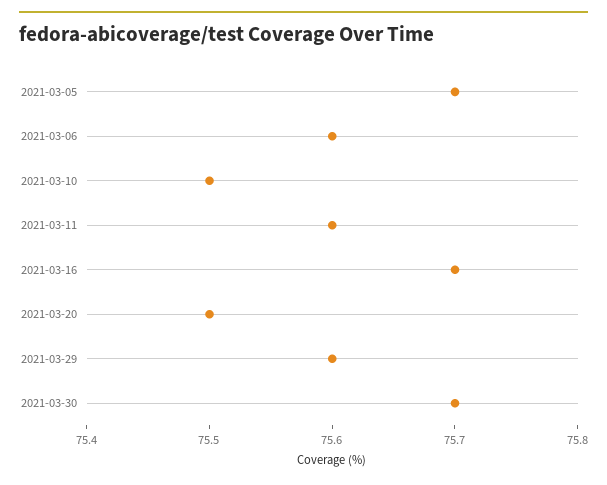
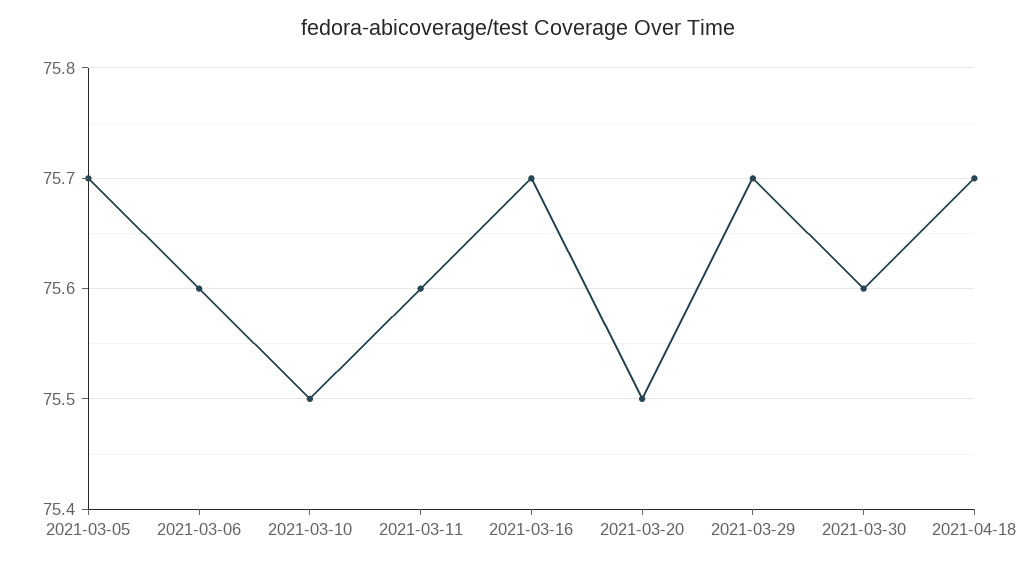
2021-03-29: 75.6 -> 75.7
2021-03-30: 75.7 -> 75.6
2021-04-18: none -> 75.7

